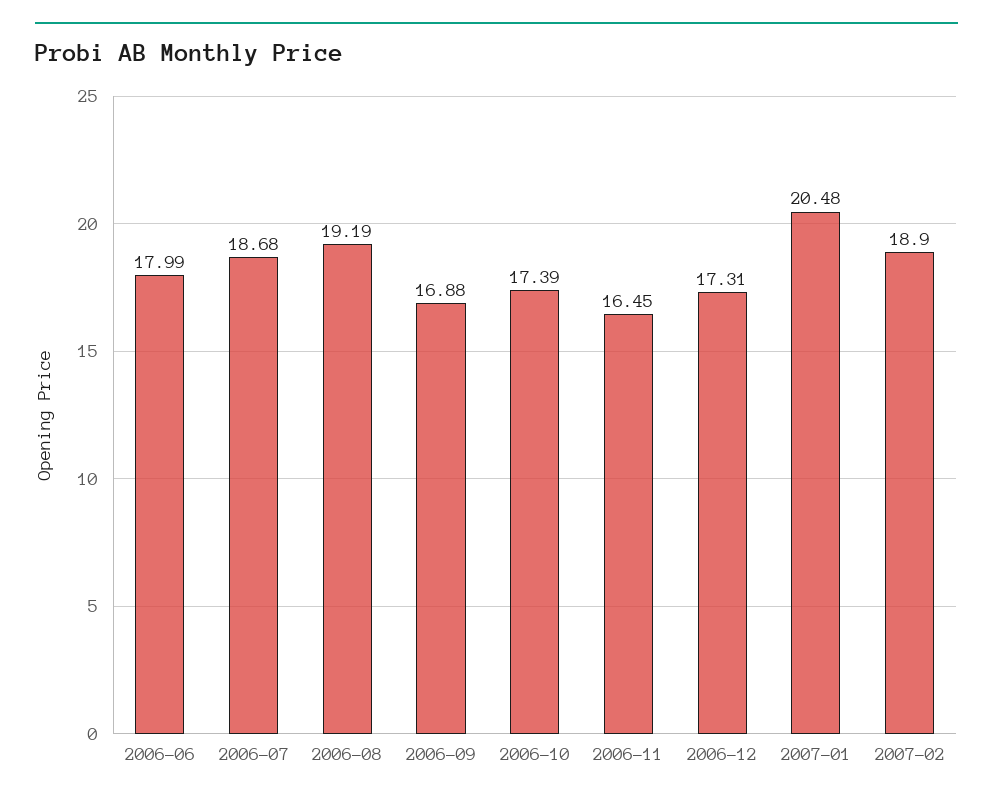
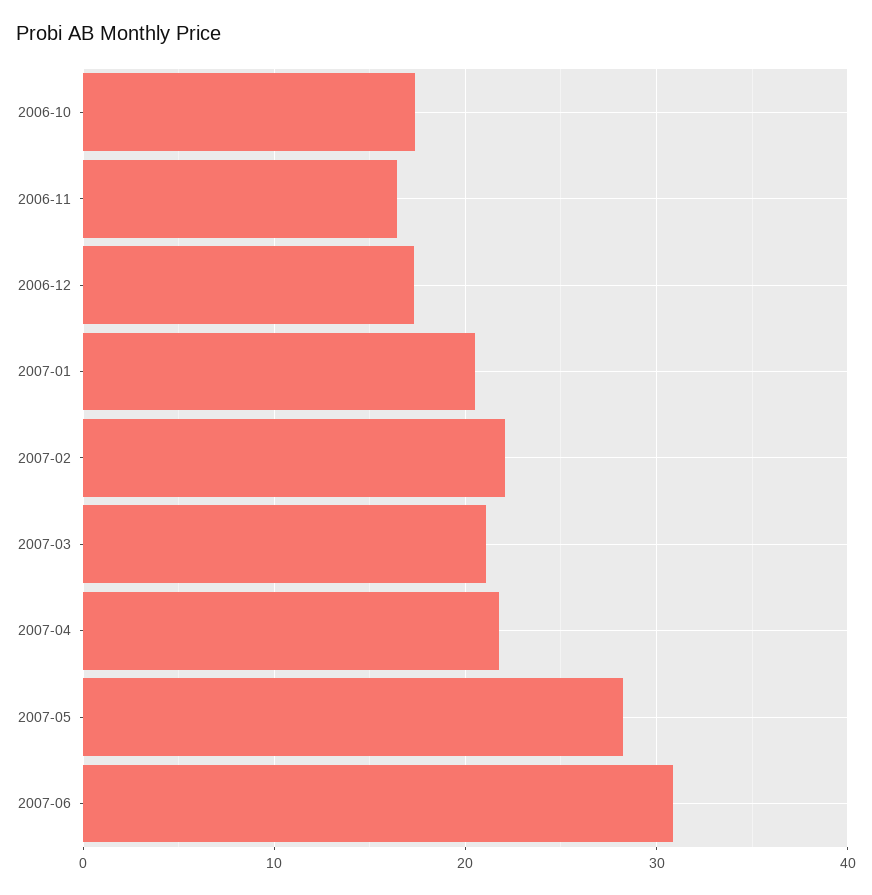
2006-06: 17.99 -> none
2006-07: 18.68 -> none
2006-08: 19.19 -> none
2006-09: 16.88 -> none
2007-02: 18.9 -> 22
2007-03: none -> 21
2007-04: none -> 22
2007-05: none -> 28
2007-06: none -> 31

